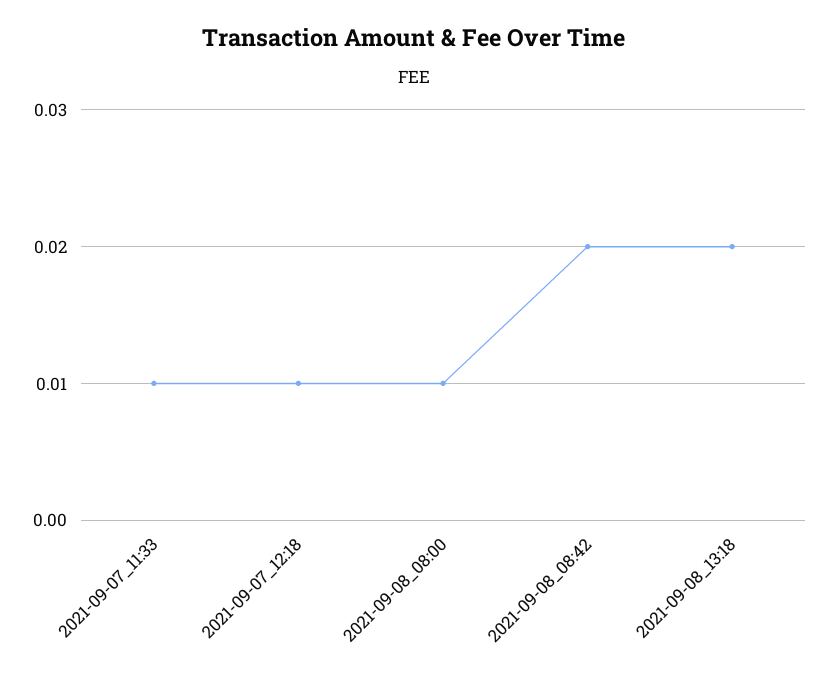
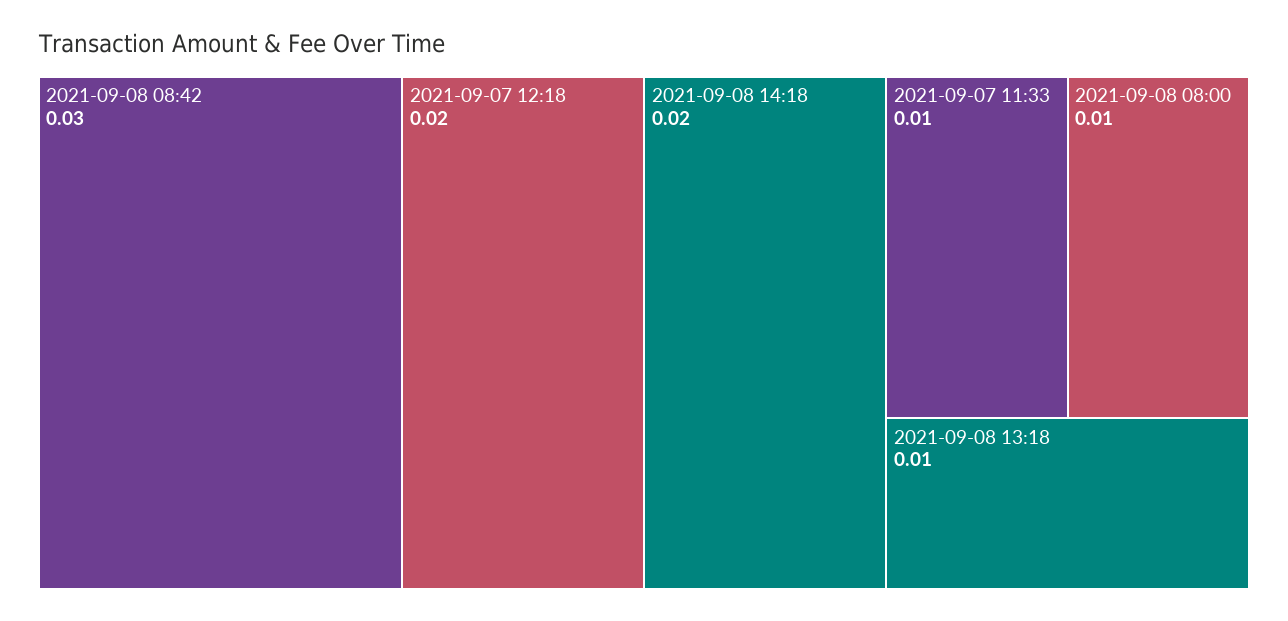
2021-09-07_12:18: 0.01 -> 0.02
2021-09-08_08:42: 0.02 -> 0.03
2021-09-08_13:18: 0.02 -> 0.01
2021-09-08 14:18: none -> 0.02

